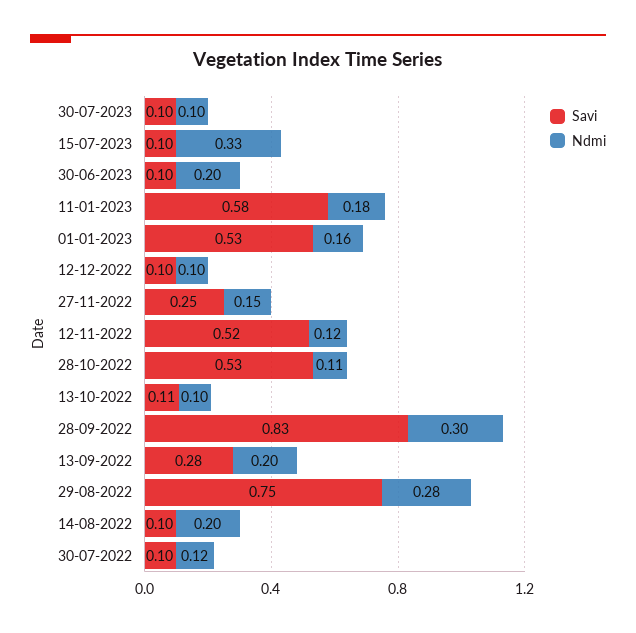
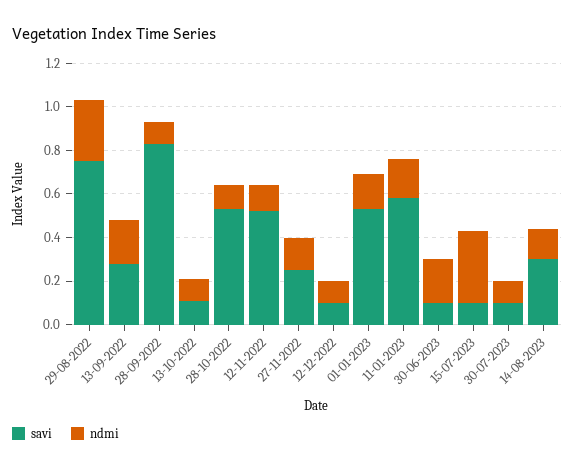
Ndmi, 28-09-2022: 0.3 -> 0.1
Savi, 14-08-2022: 0.1 -> none
Ndmi, 14-08-2022: 0.2 -> none
Savi, 30-07-2022: 0.1 -> none
Ndmi, 30-07-2022: 0.12 -> none
Savi, 14-08-2023: none -> 0.3
Ndmi, 14-08-2023: none -> 0.15

